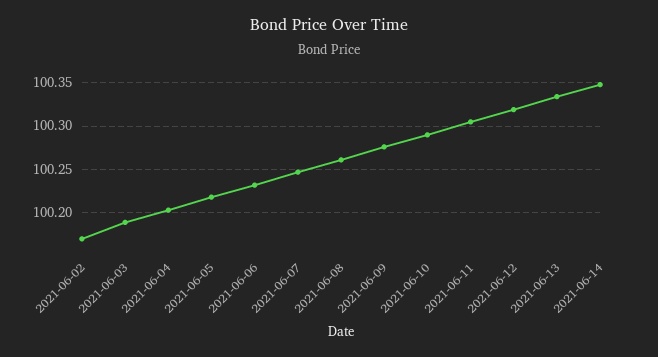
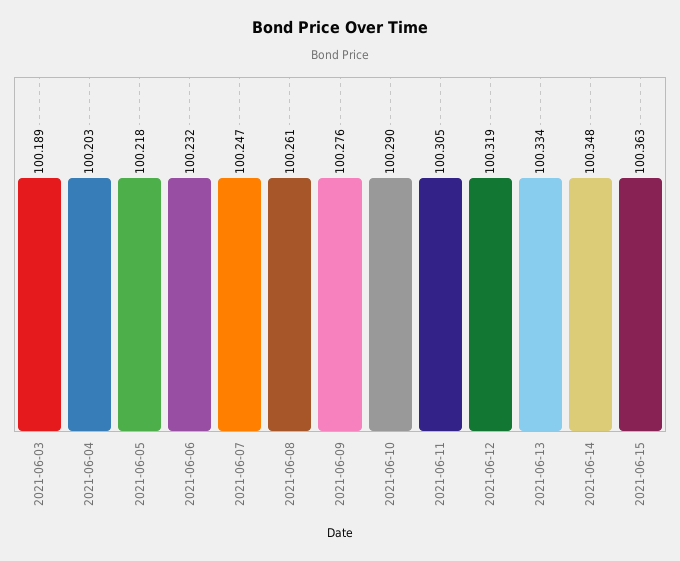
2021-06-02: 100.17 -> none
2021-06-15: none -> 100.363

